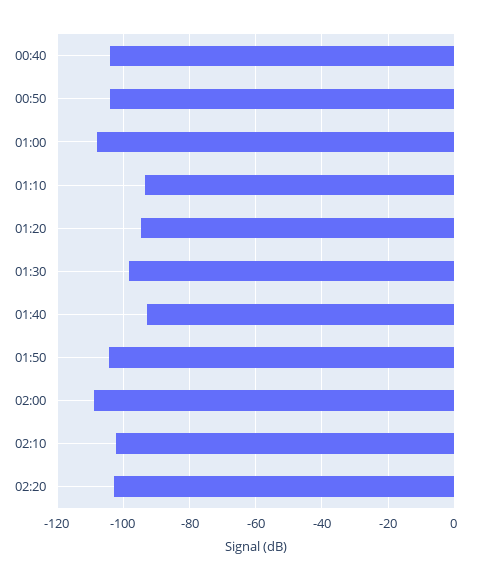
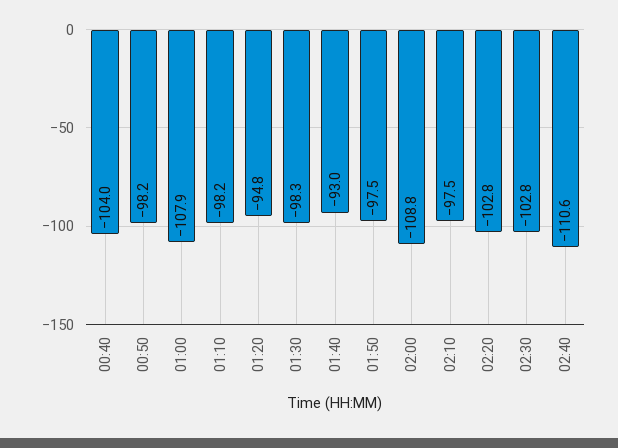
00:50: -104 -> -98.2
01:10: -94 -> -98.2
01:50: -104 -> -97.5
02:10: -102 -> -97.5
02:30: none -> -102.8
02:40: none -> -110.6

